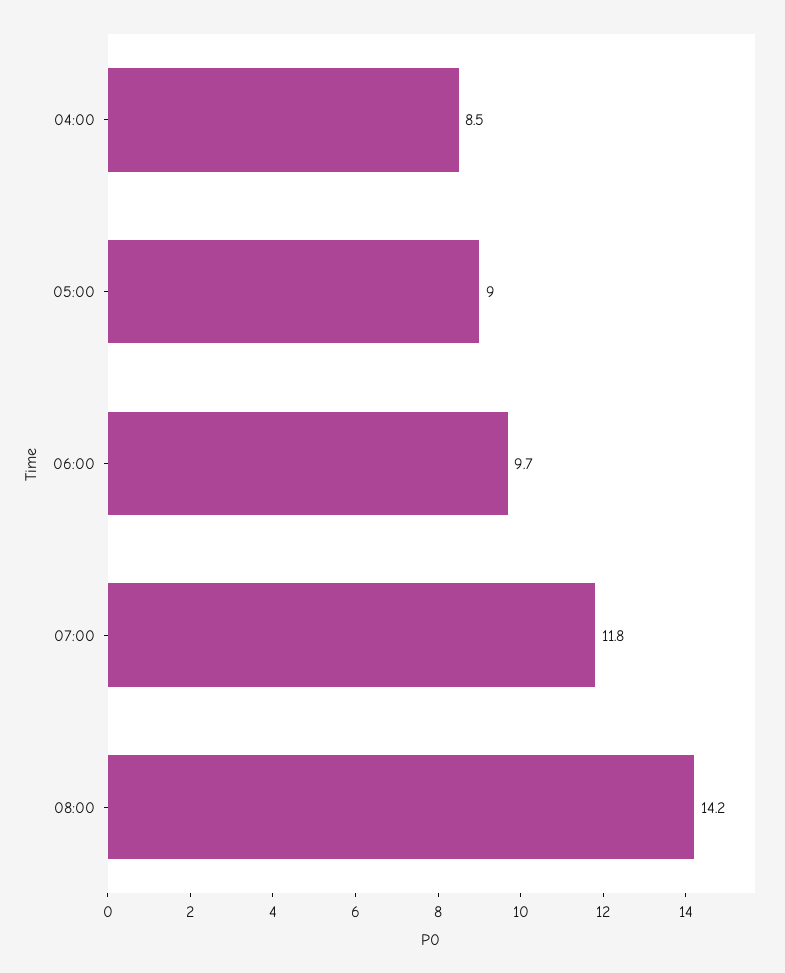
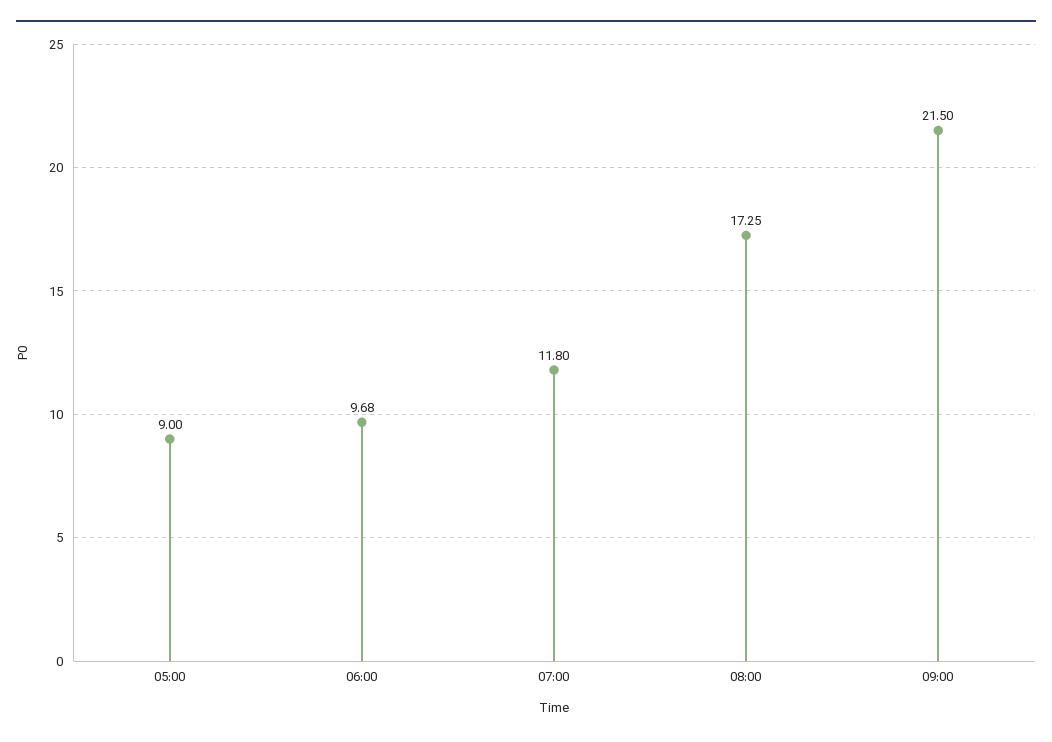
04:00: 8.5 -> none
08:00: 14.2 -> 17.25
09:00: none -> 21.5

